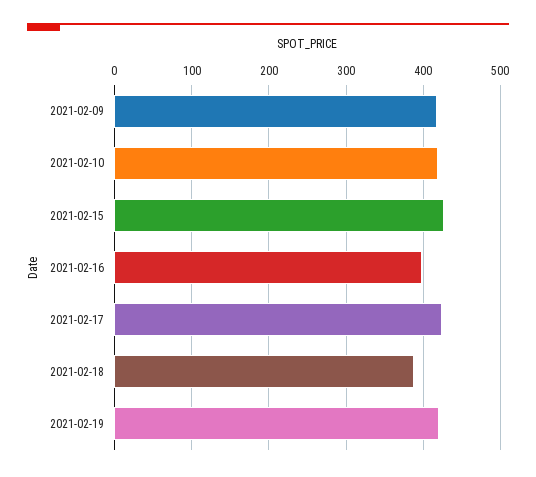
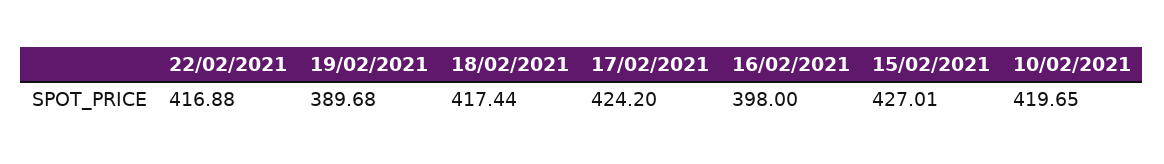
2021-02-09: 420 -> none
2021-02-18: 390 -> 417.44
2021-02-19: 420 -> 389.68
22/02/2021: none -> 416.88

